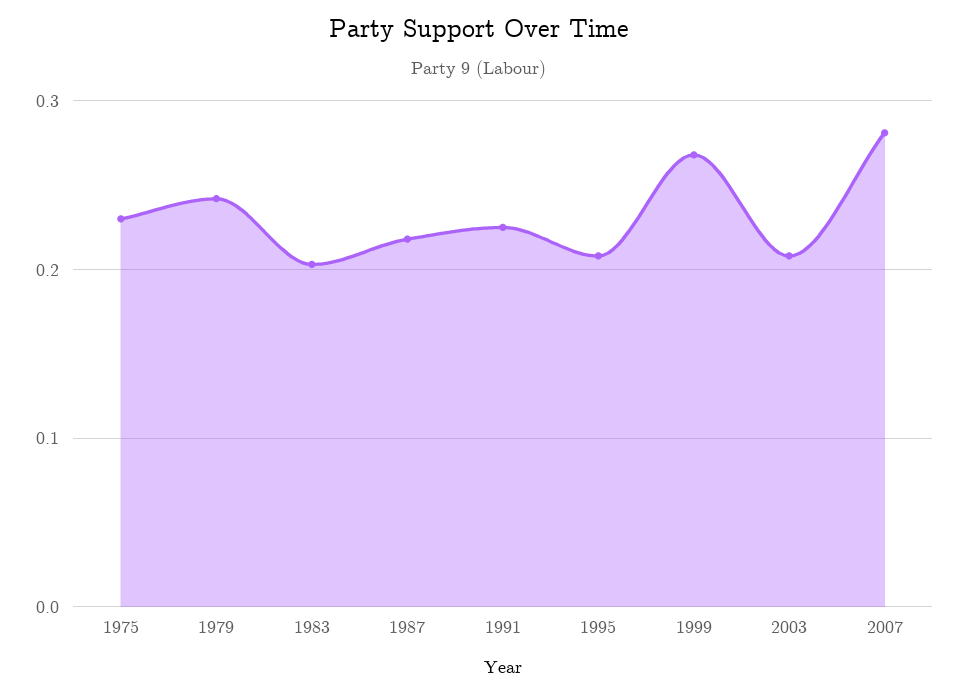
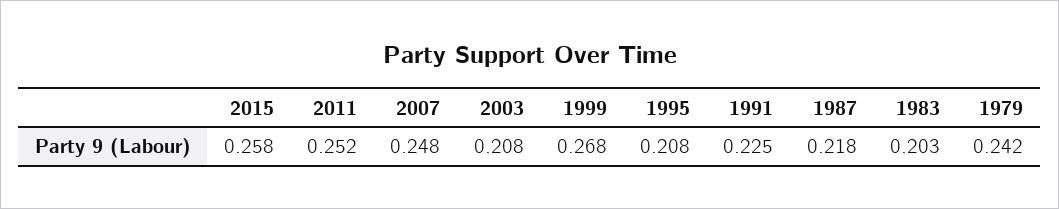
1975: 0.23 -> none
2007: 0.28 -> 0.248
2015: none -> 0.258
2011: none -> 0.252

